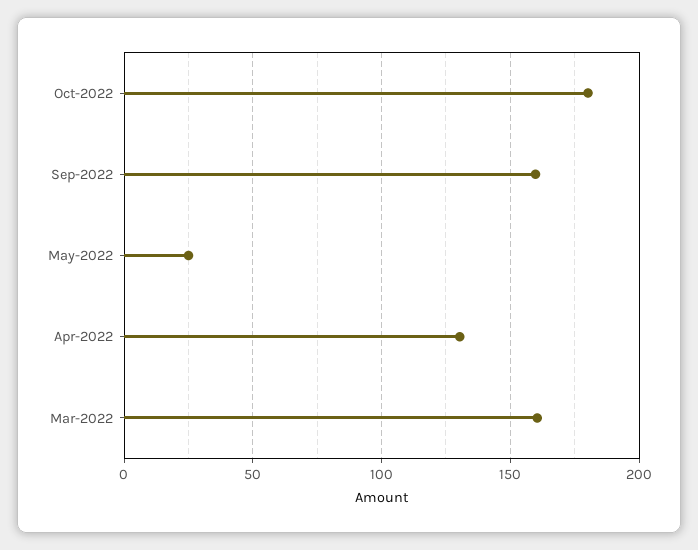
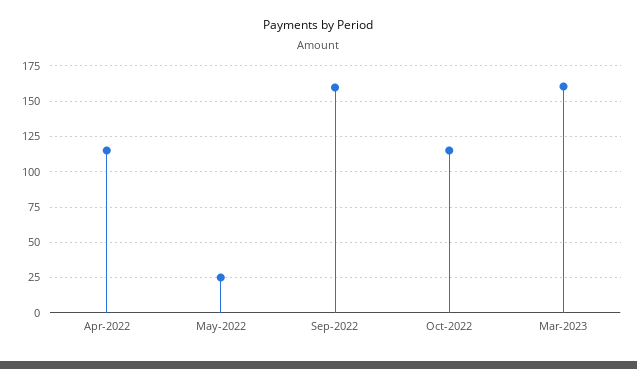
Oct-2022: 180 -> 115
Apr-2022: 130 -> 115
Mar-2022: 160 -> none
Mar-2023: none -> 160

